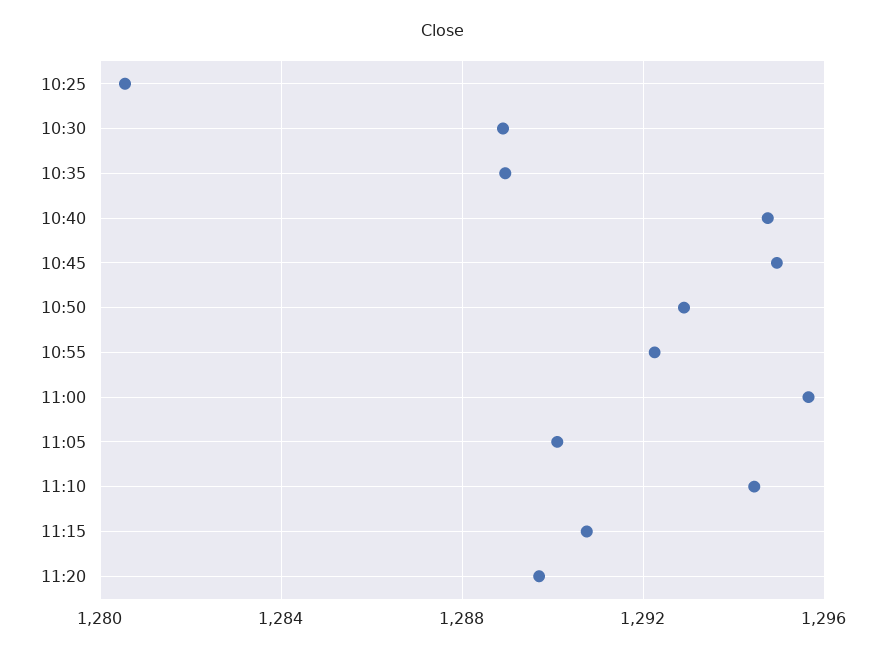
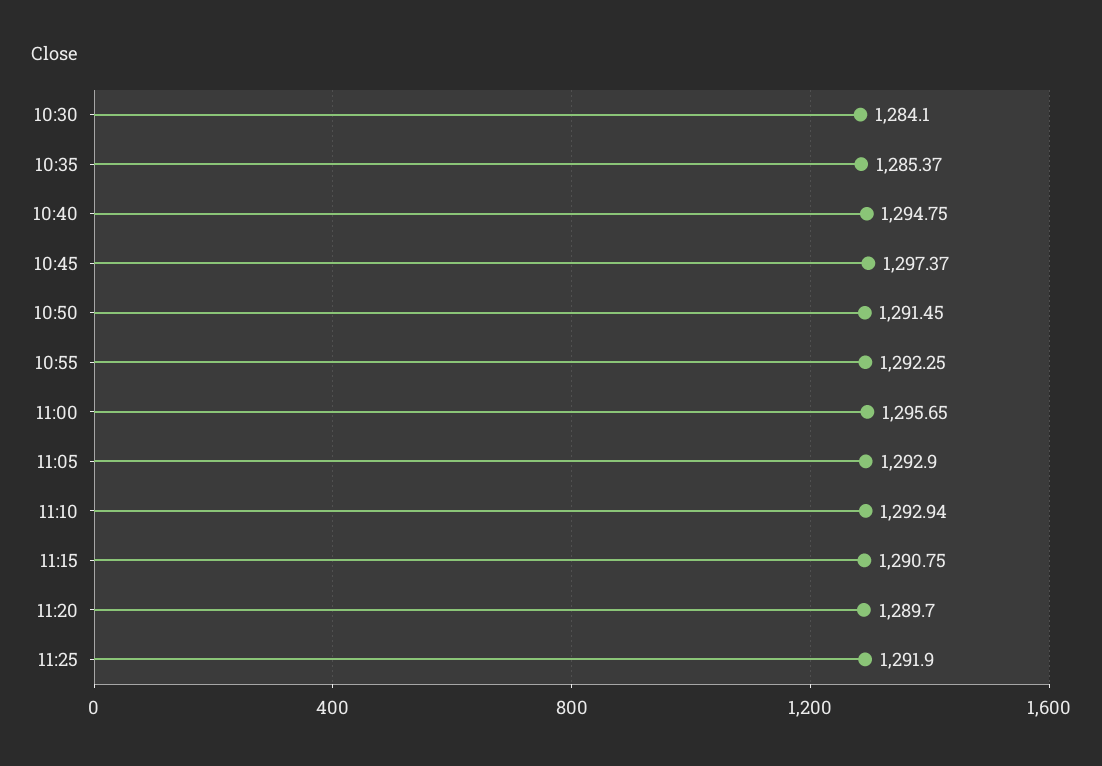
10:25: 1280.5 -> none
10:30: 1289 -> 1284.1
10:35: 1289 -> 1285.37
10:45: 1295 -> 1297.37
10:50: 1293 -> 1291.45
11:05: 1290 -> 1292.9
11:10: 1294.5 -> 1292.94
11:25: none -> 1291.9

